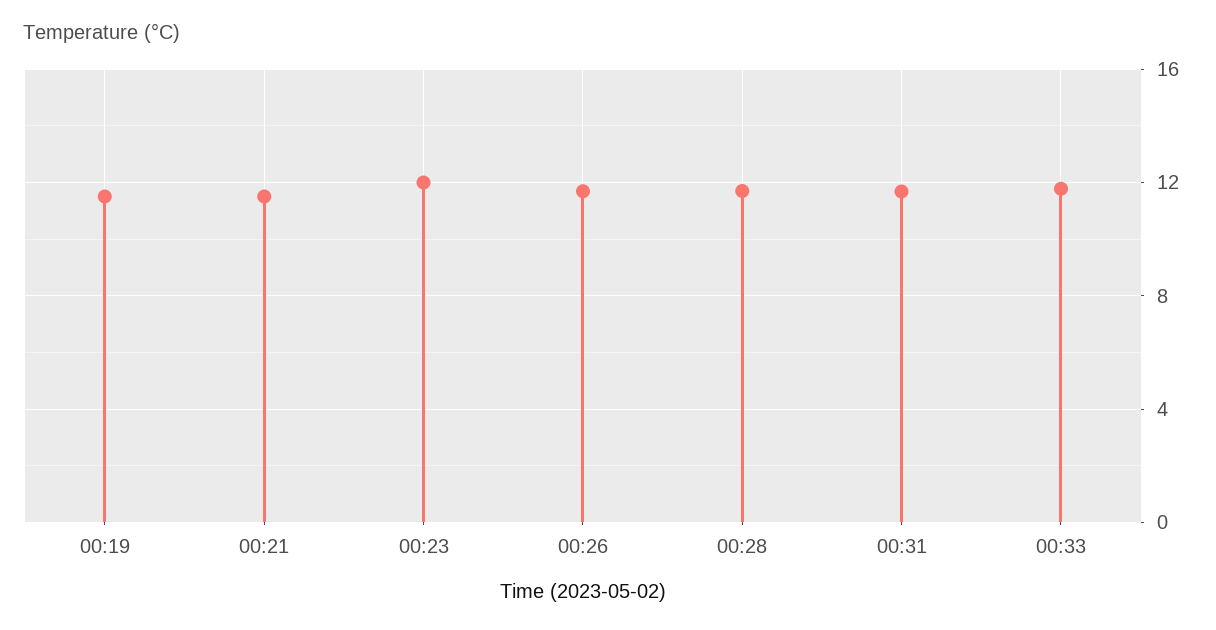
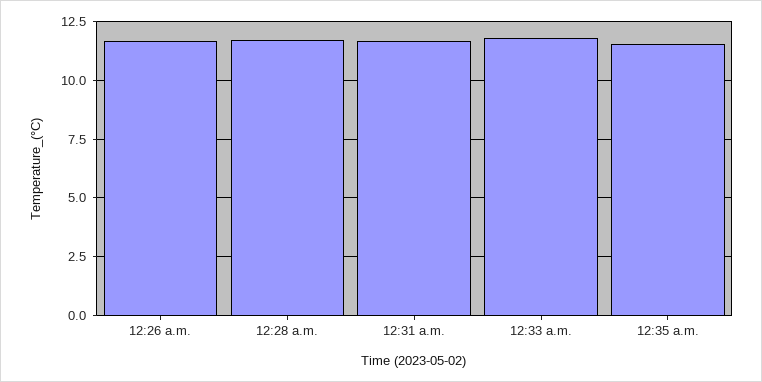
00:19: 11.5 -> none
00:21: 11.5 -> none
00:23: 12 -> none
12:35 a.m.: none -> 11.5

